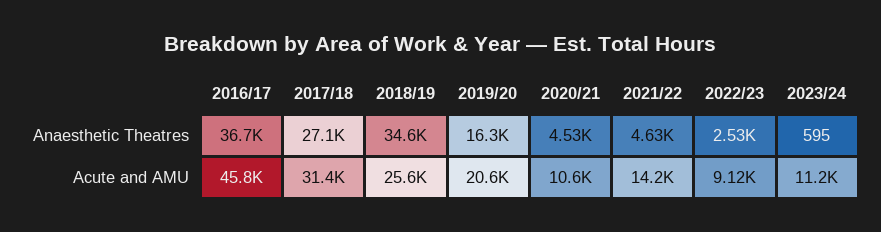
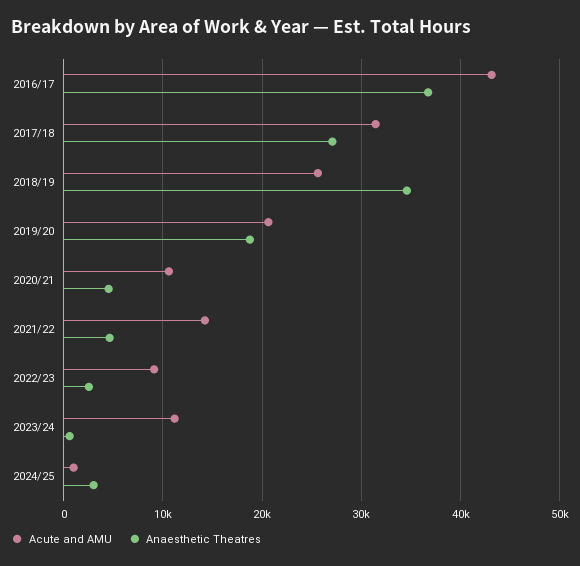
Anaesthetic Theatres, 2019/20: 16300 -> 19000
Acute and AMU, 2016/17: 45800 -> 43000
Acute and AMU, 2024/25: none -> 1000
Anaesthetic Theatres, 2024/25: none -> 3000

